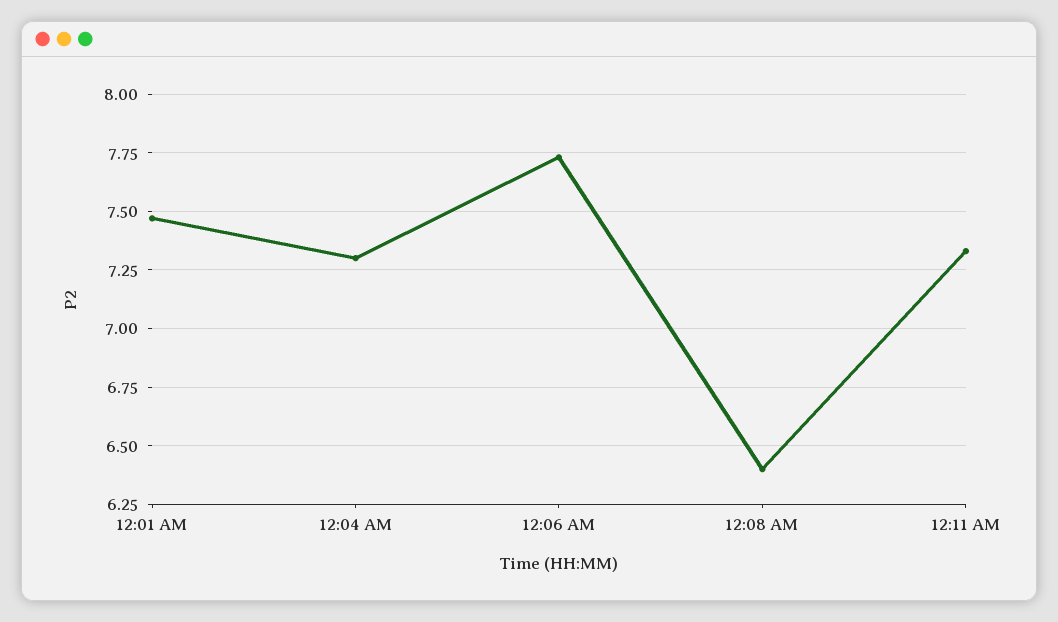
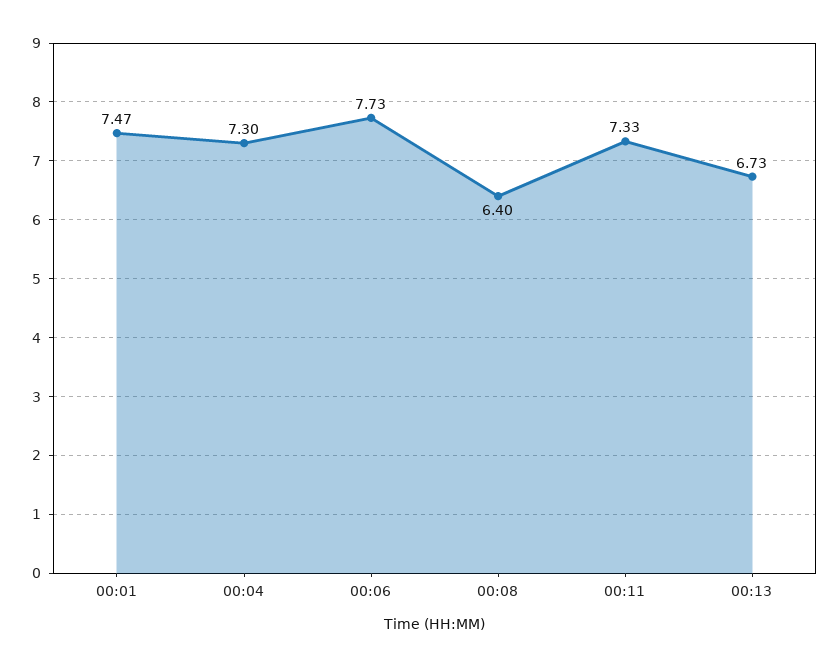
00:13: none -> 6.73

